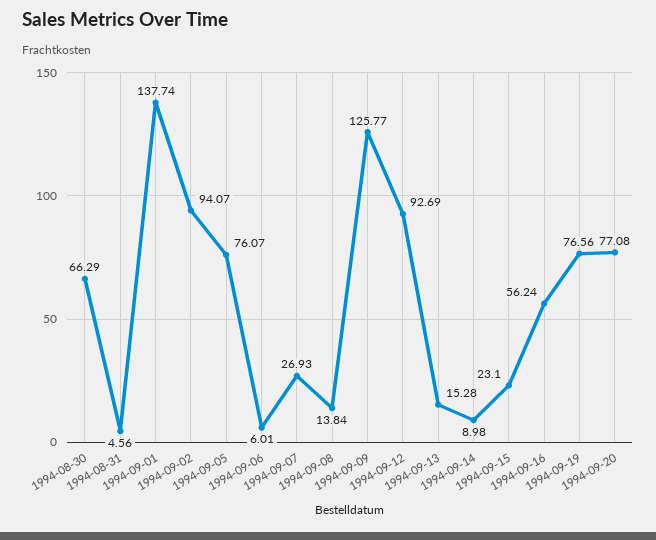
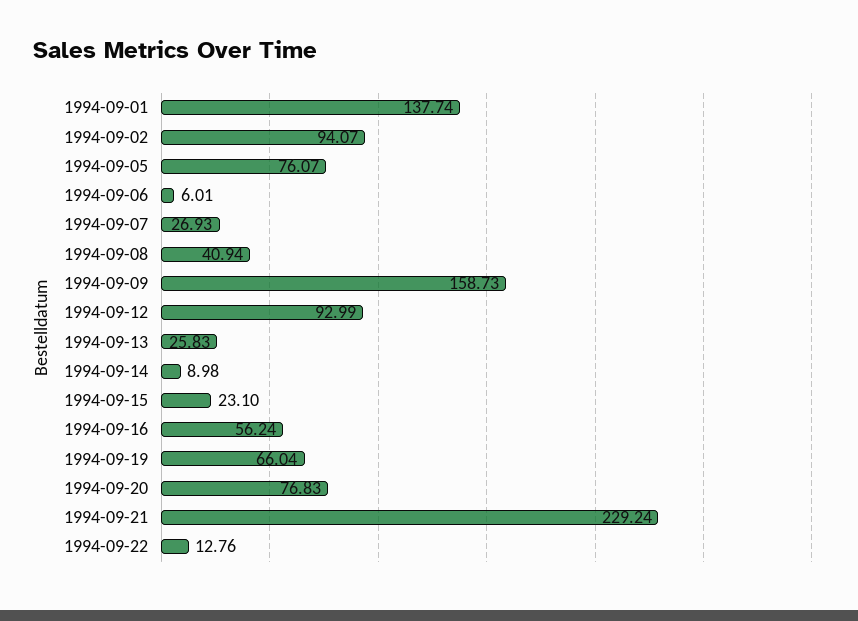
1994-08-30: 66.29 -> none
1994-08-31: 4.56 -> none
1994-09-08: 13.84 -> 40.94
1994-09-09: 125.77 -> 158.73
1994-09-12: 92.69 -> 92.99
1994-09-13: 15.28 -> 25.83
1994-09-19: 76.56 -> 66.04
1994-09-20: 77.08 -> 76.83
1994-09-21: none -> 229.24
1994-09-22: none -> 12.76

